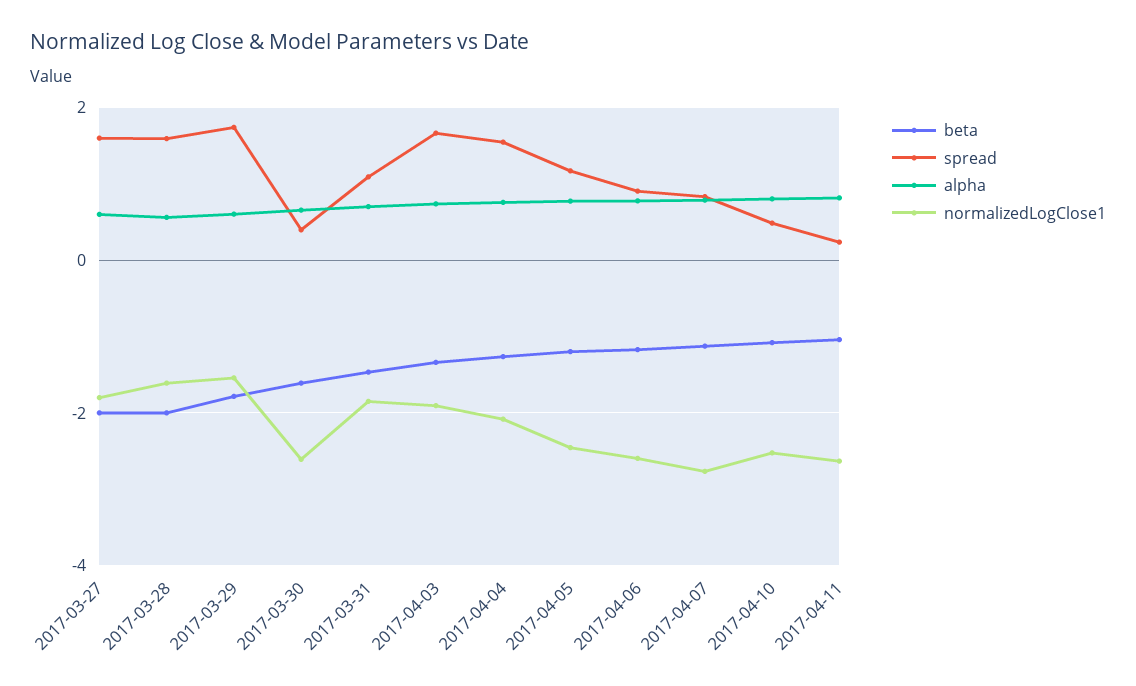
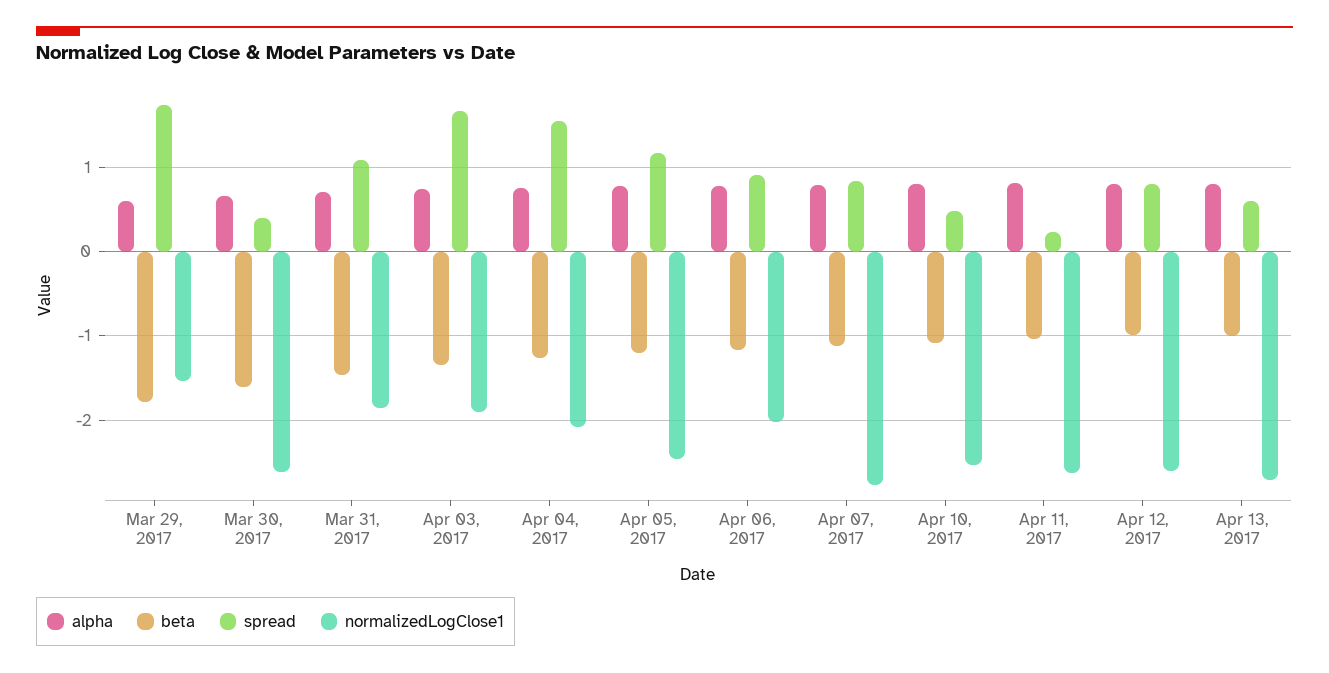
beta, 2017-03-27: -2 -> none
spread, 2017-03-27: 1.6 -> none
alpha, 2017-03-27: 0.6 -> none
normalizedLogClose1, 2017-03-27: -1.8 -> none
beta, 2017-03-28: -2 -> none
spread, 2017-03-28: 1.6 -> none
alpha, 2017-03-28: 0.6 -> none
normalizedLogClose1, 2017-03-28: -1.6 -> none
normalizedLogClose1, 2017-04-06: -2.6 -> -2
alpha, Apr 12, 2017: none -> 0.8
beta, Apr 12, 2017: none -> -1
spread, Apr 12, 2017: none -> 0.8
normalizedLogClose1, Apr 12, 2017: none -> -2.6
alpha, Apr 13, 2017: none -> 0.8
beta, Apr 13, 2017: none -> -1
spread, Apr 13, 2017: none -> 0.6
normalizedLogClose1, Apr 13, 2017: none -> -2.7

